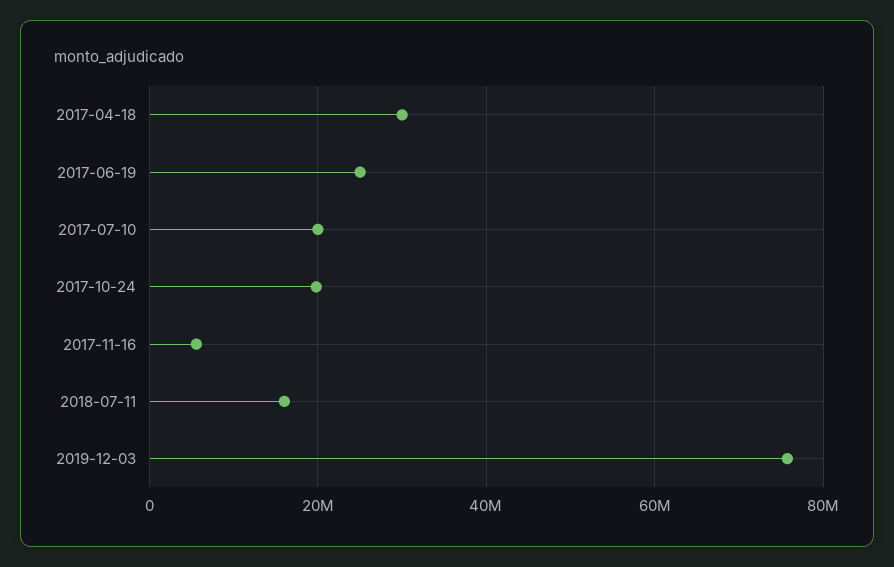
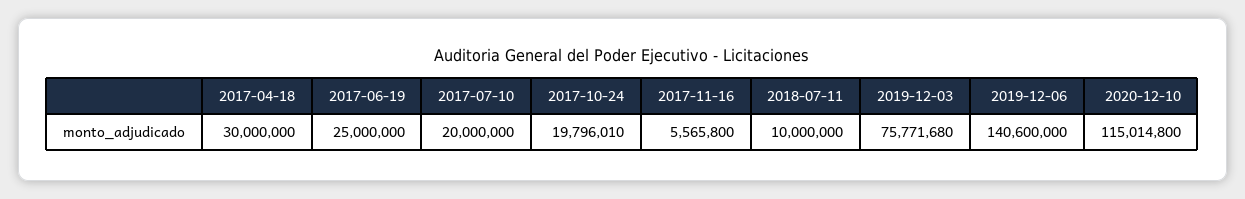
2018-07-11: 16000000 -> 10000000
2019-12-06: none -> 140600000
2020-12-10: none -> 115014800

